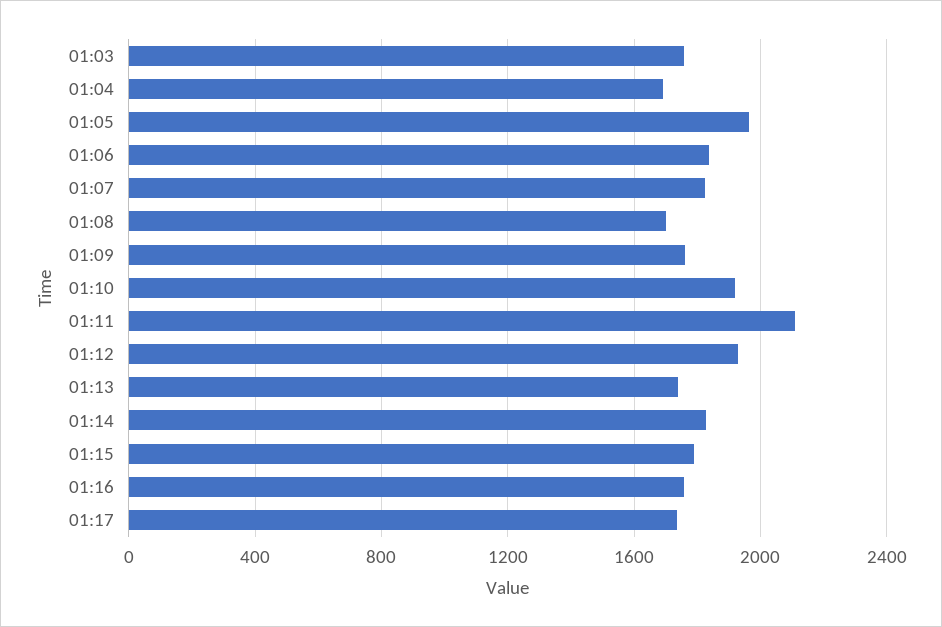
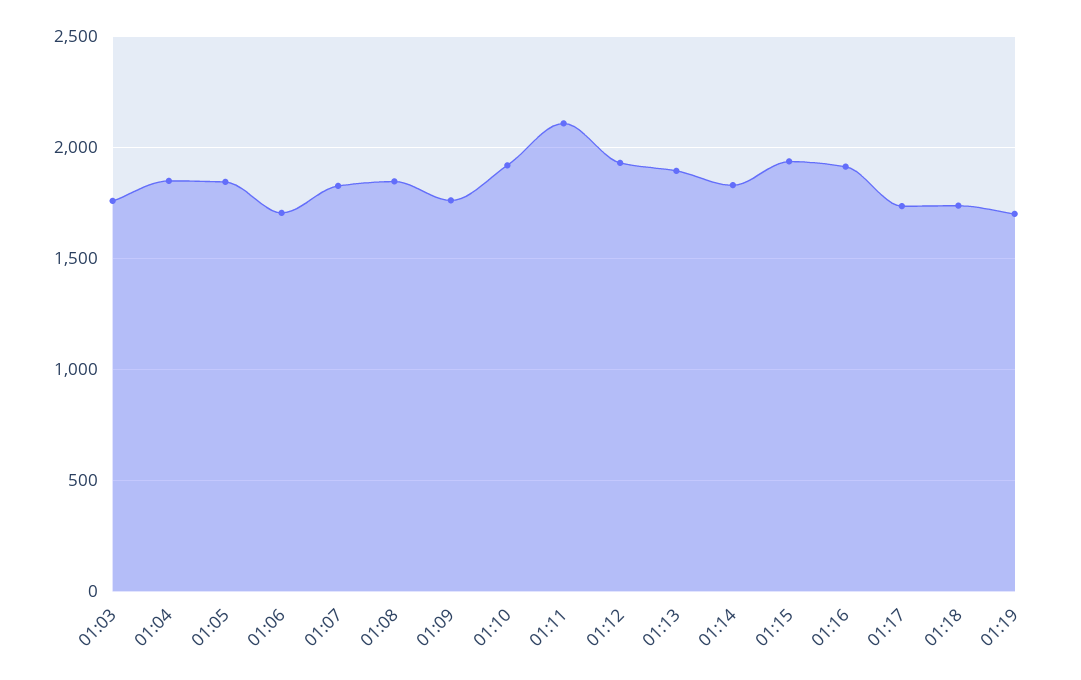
01:04: 1700 -> 1850
01:05: 1950 -> 1850
01:06: 1850 -> 1700
01:08: 1700 -> 1850
01:13: 1750 -> 1900
01:15: 1800 -> 1950
01:16: 1750 -> 1900
01:18: none -> 1750
01:19: none -> 1700

